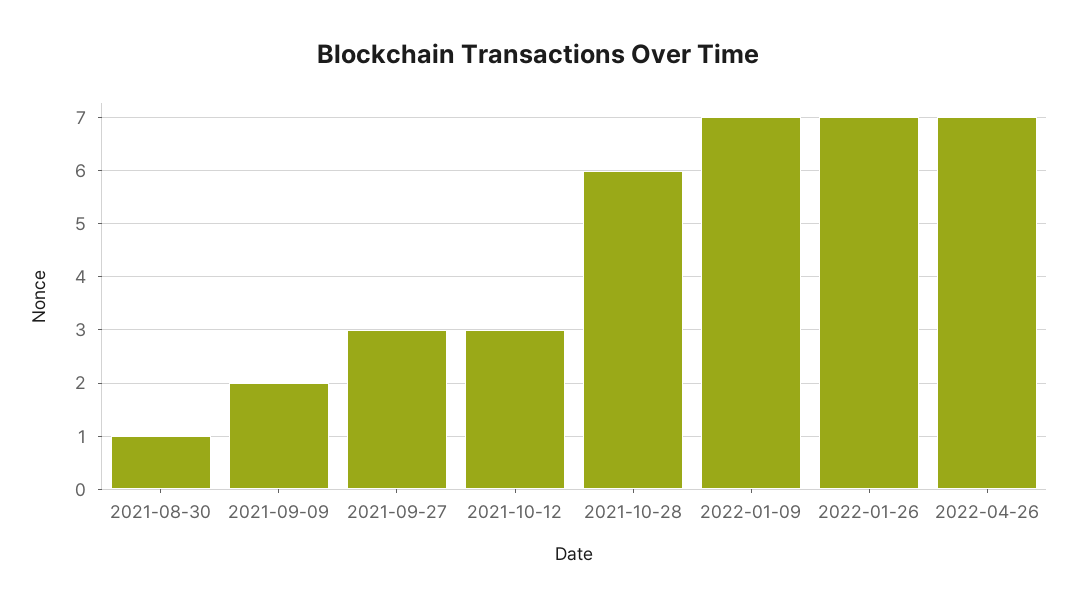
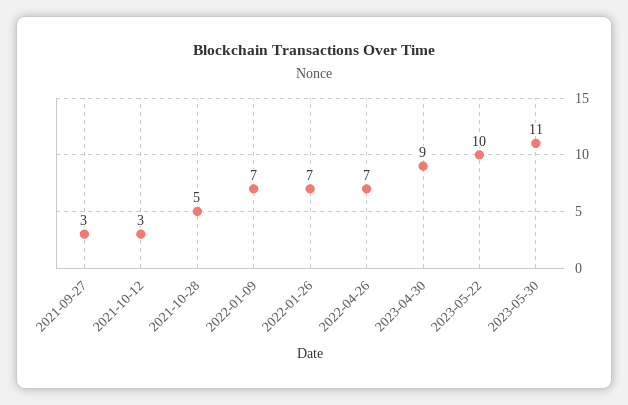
2021-08-30: 1 -> none
2021-09-09: 2 -> none
2021-10-28: 6 -> 5
2023-04-30: none -> 9
2023-05-22: none -> 10
2023-05-30: none -> 11

